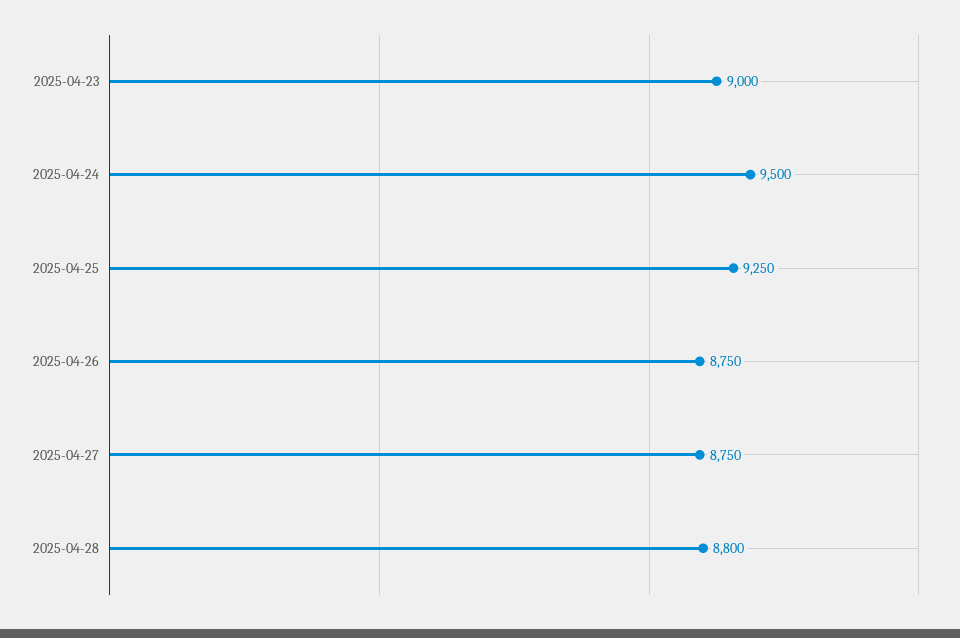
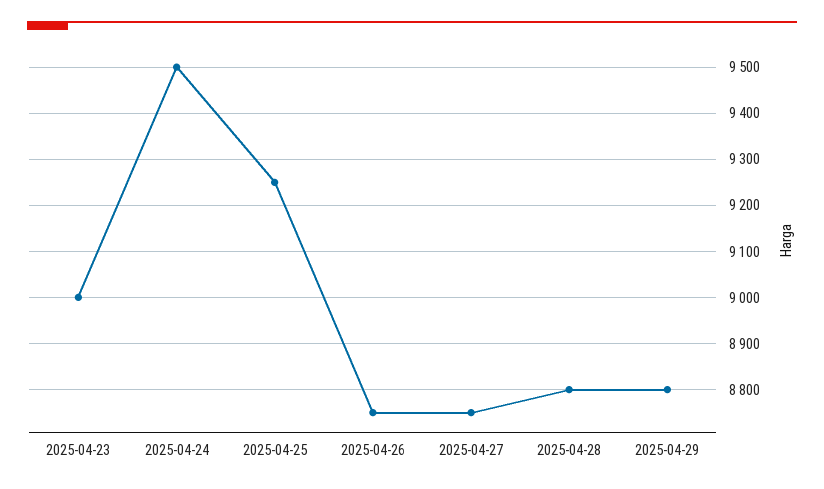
2025-04-29: none -> 8800

